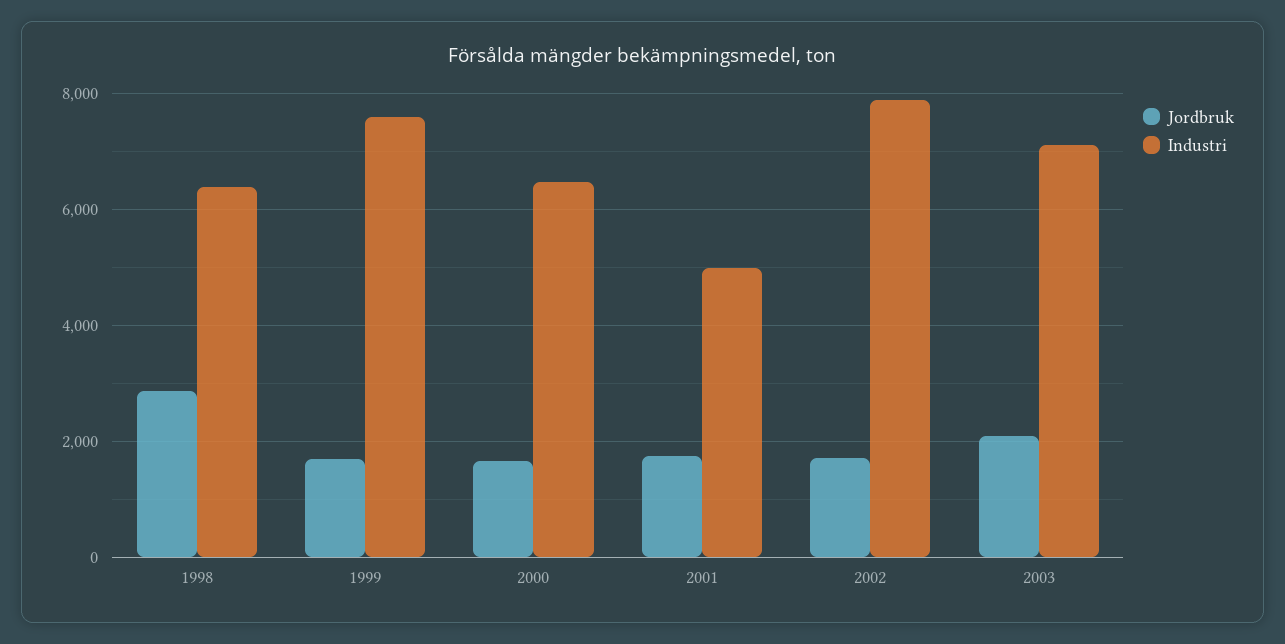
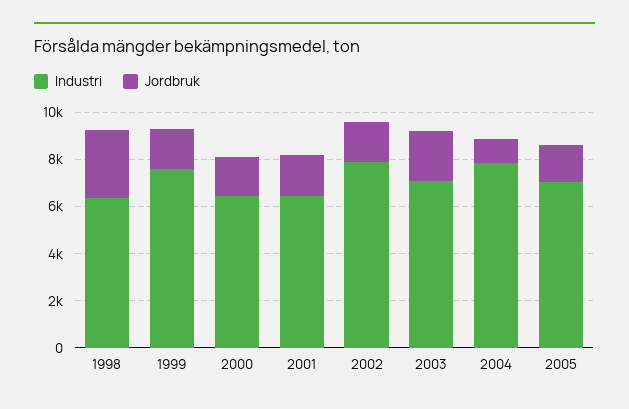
Industri, 2001: 5000 -> 6500
Industri, 2004: none -> 8000
Jordbruk, 2004: none -> 1000
Industri, 2005: none -> 7000
Jordbruk, 2005: none -> 1500

